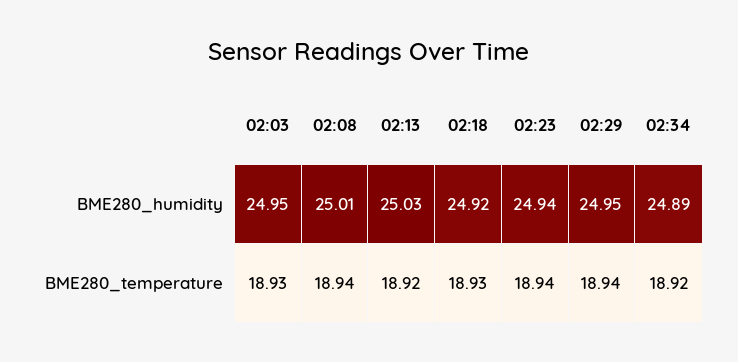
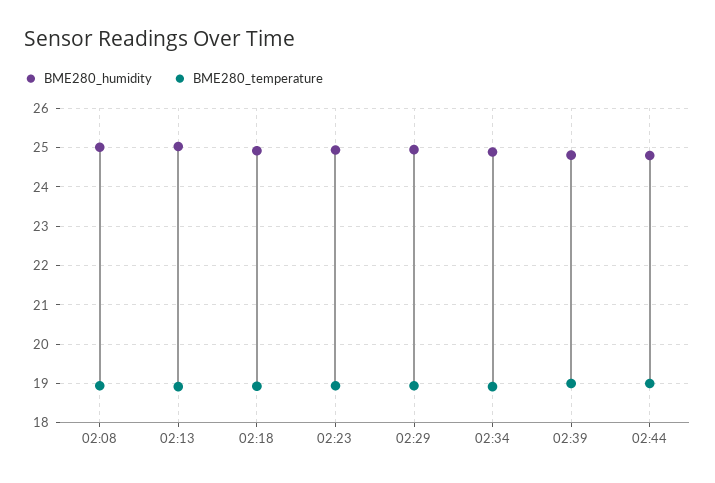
BME280_humidity, 02:03: 24.95 -> none
BME280_temperature, 02:03: 18.93 -> none
BME280_humidity, 02:39: none -> 24.8
BME280_temperature, 02:39: none -> 19
BME280_humidity, 02:44: none -> 24.8
BME280_temperature, 02:44: none -> 19

